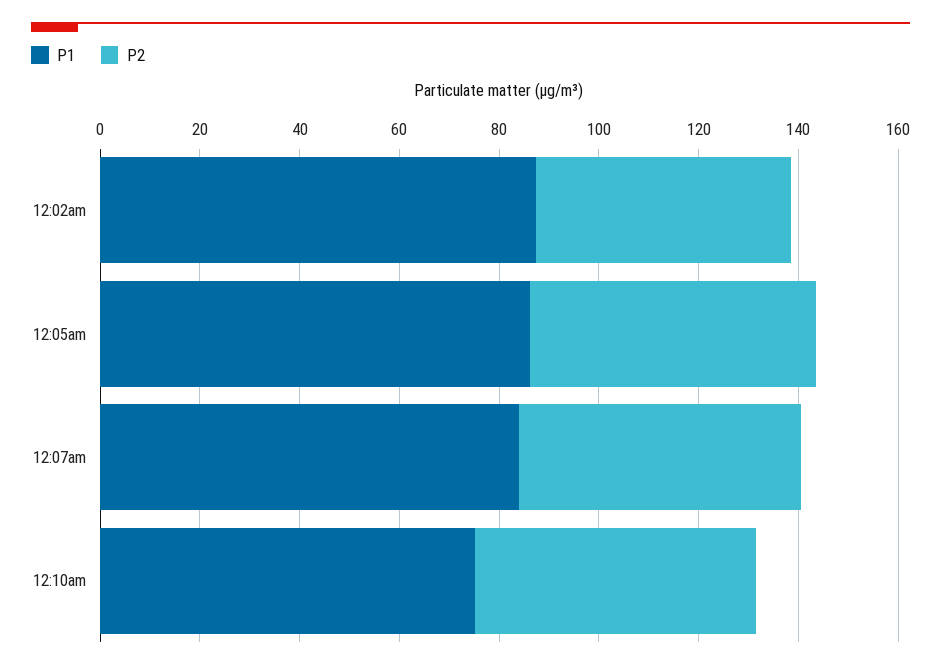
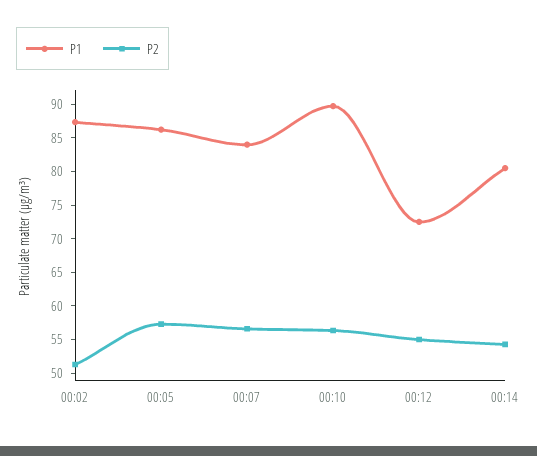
P1, 12:10am: 75 -> 90
P1, 00:12: none -> 72.5
P2, 00:12: none -> 55
P1, 00:14: none -> 80
P2, 00:14: none -> 55

